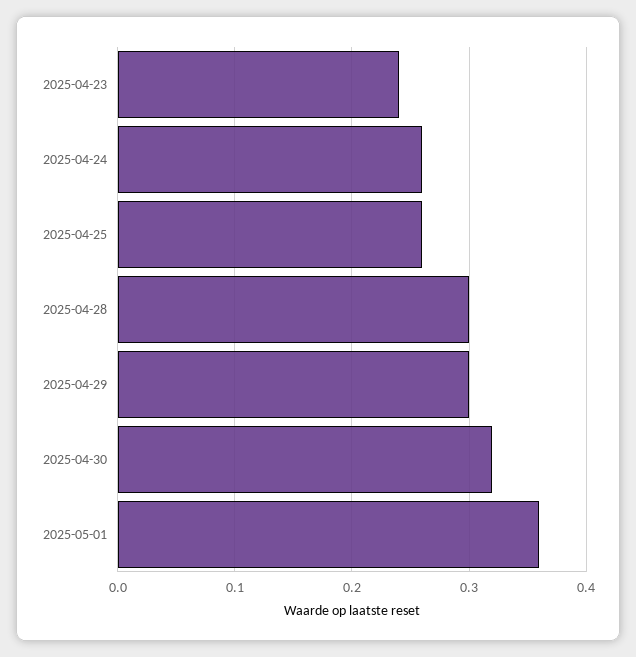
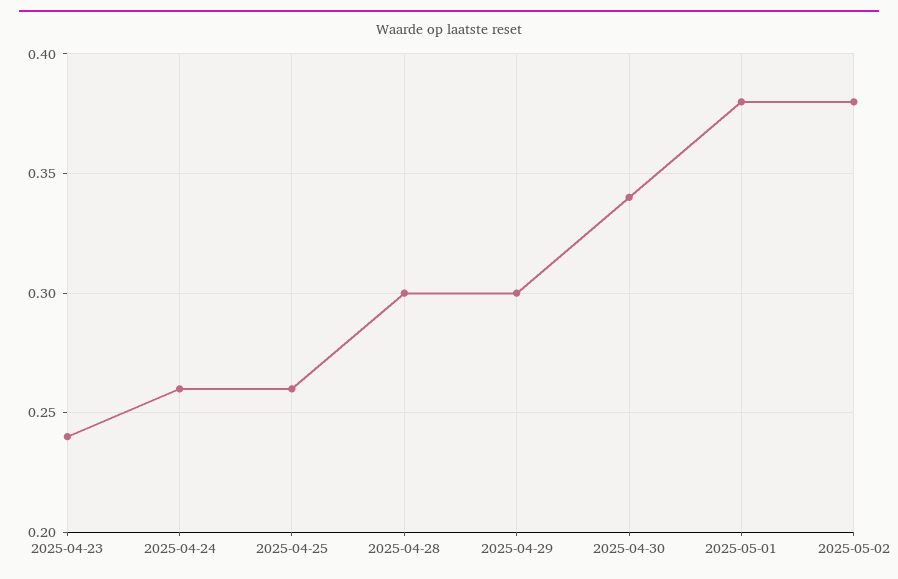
2025-04-30: 0.32 -> 0.34
2025-05-01: 0.36 -> 0.38
2025-05-02: none -> 0.38

